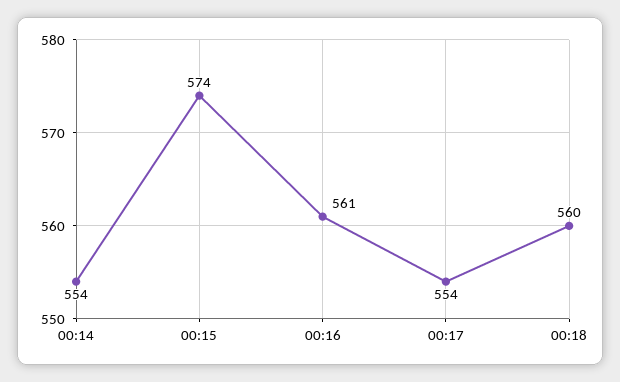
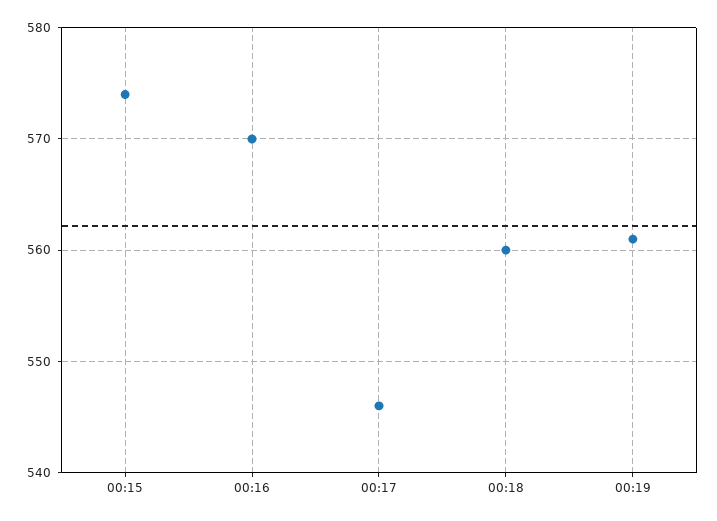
00:14: 554 -> none
00:16: 561 -> 570
00:17: 554 -> 546
00:19: none -> 561

